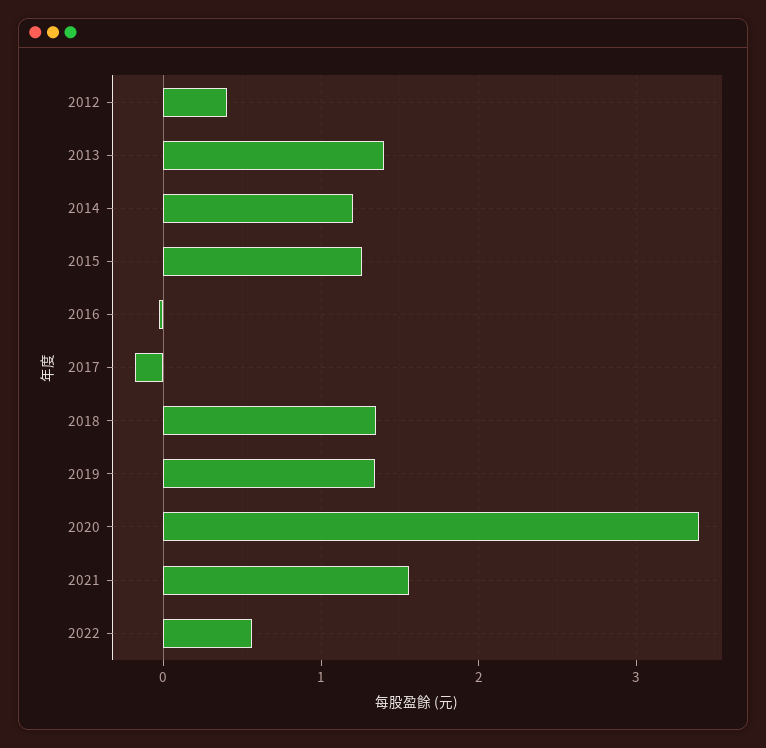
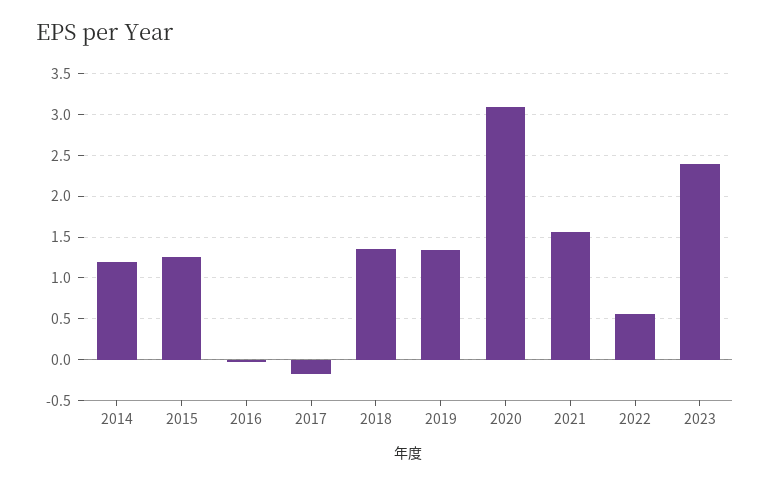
2012: 0.4 -> none
2013: 1.4 -> none
2020: 3.4 -> 3.1
2023: none -> 2.4

